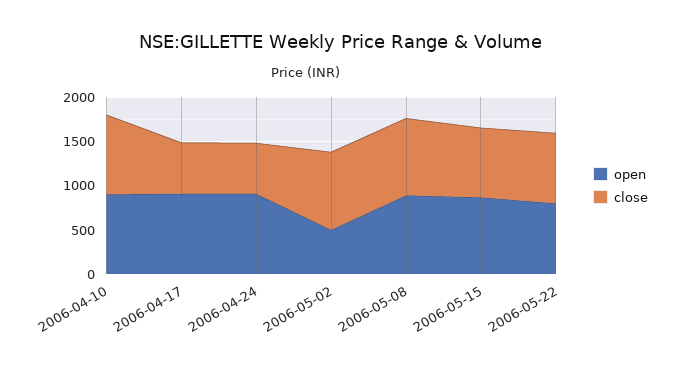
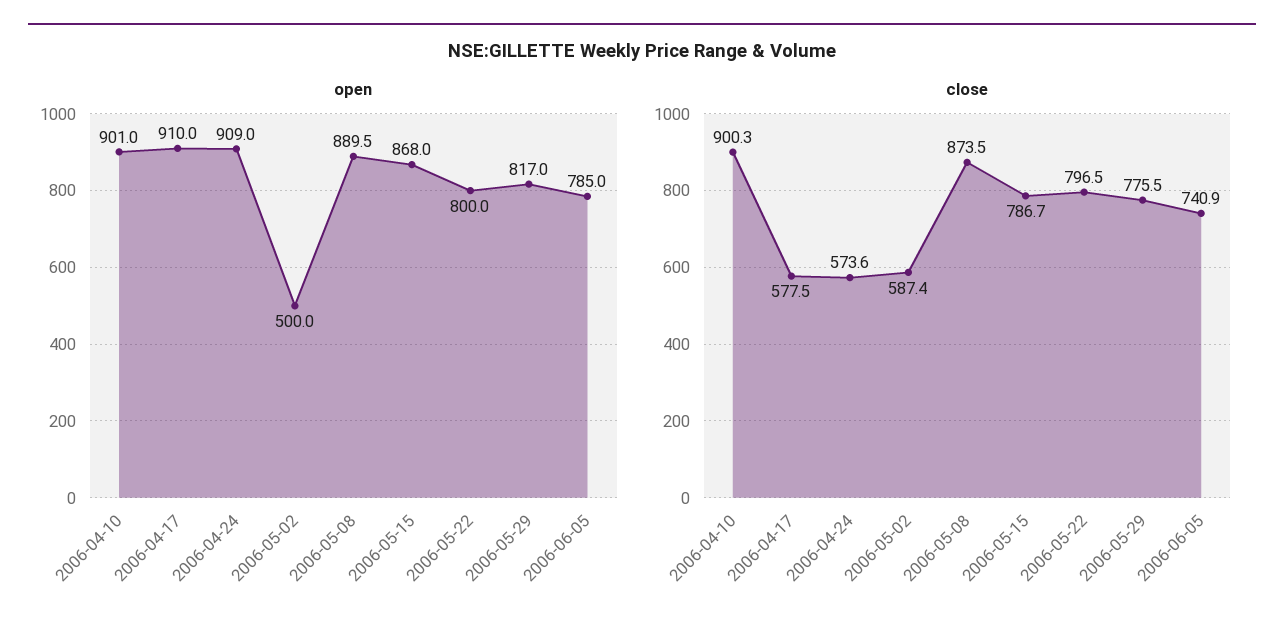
close, 2006-05-02: 900 -> 587.4
open, 2006-05-29: none -> 817
open, 2006-06-05: none -> 785
close, 2006-05-29: none -> 775.5
close, 2006-06-05: none -> 740.9

